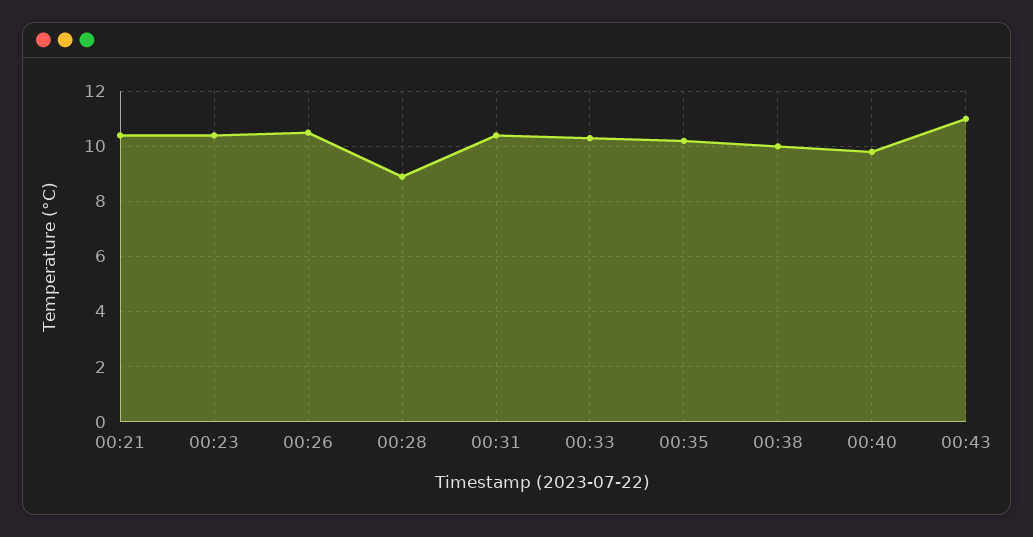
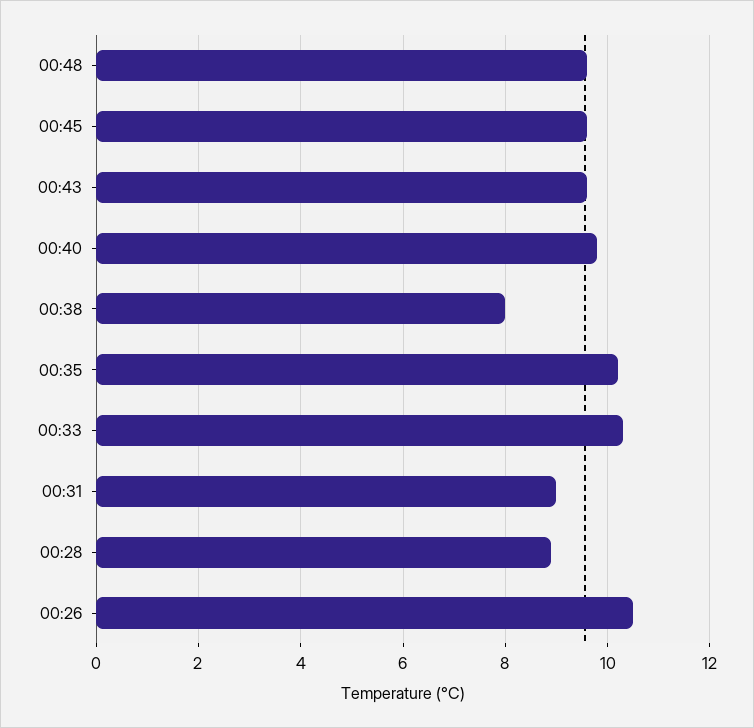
00:21: 10.5 -> none
00:23: 10.5 -> none
00:31: 10.5 -> 9
00:38: 10 -> 8
00:43: 11 -> 9.5
00:48: none -> 9.5
00:45: none -> 9.5

